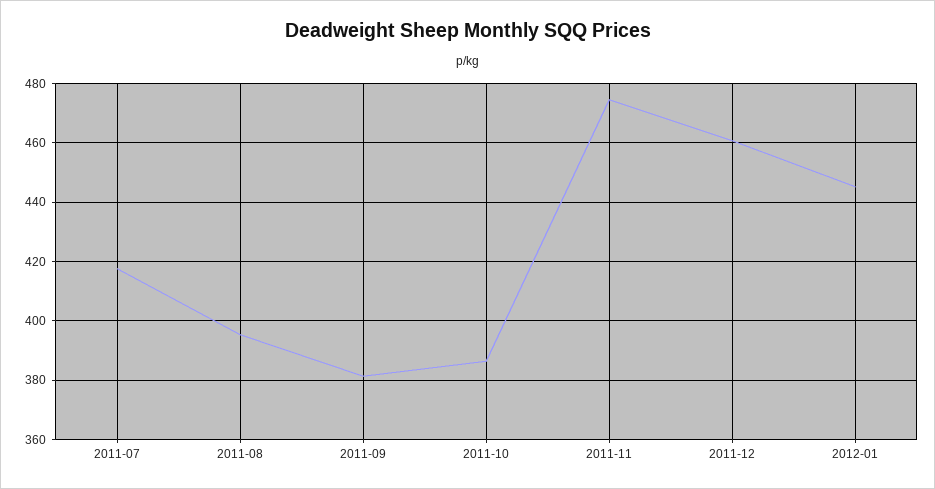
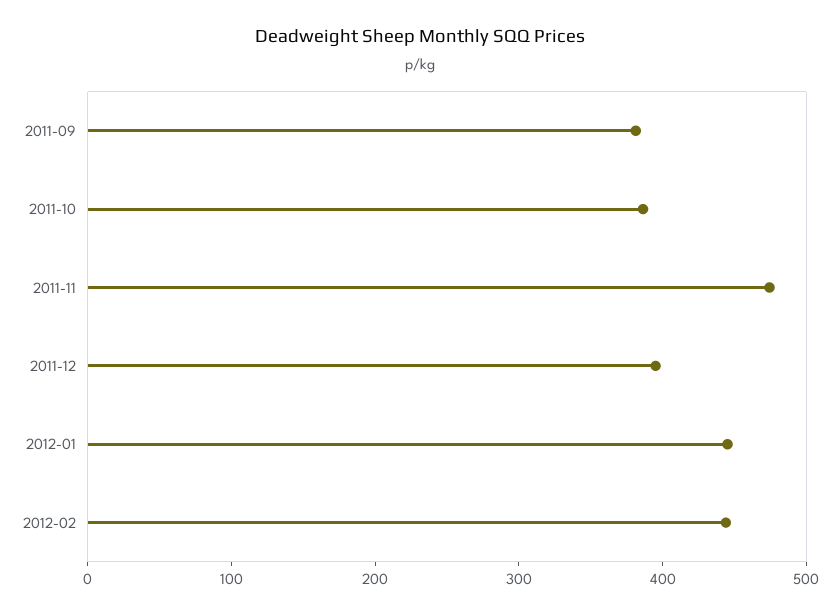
2011-07: 417.5 -> none
2011-08: 395 -> none
2011-12: 460 -> 400
2012-02: none -> 440

